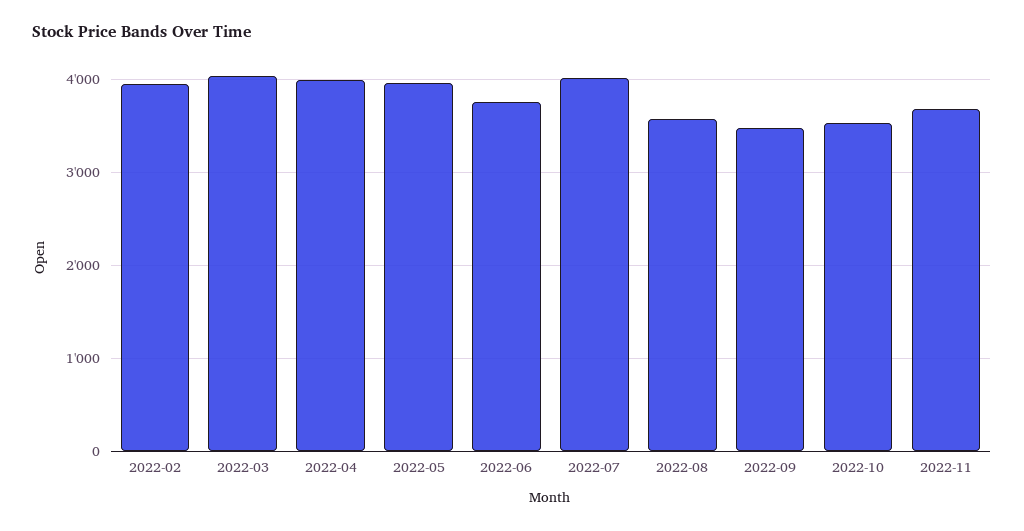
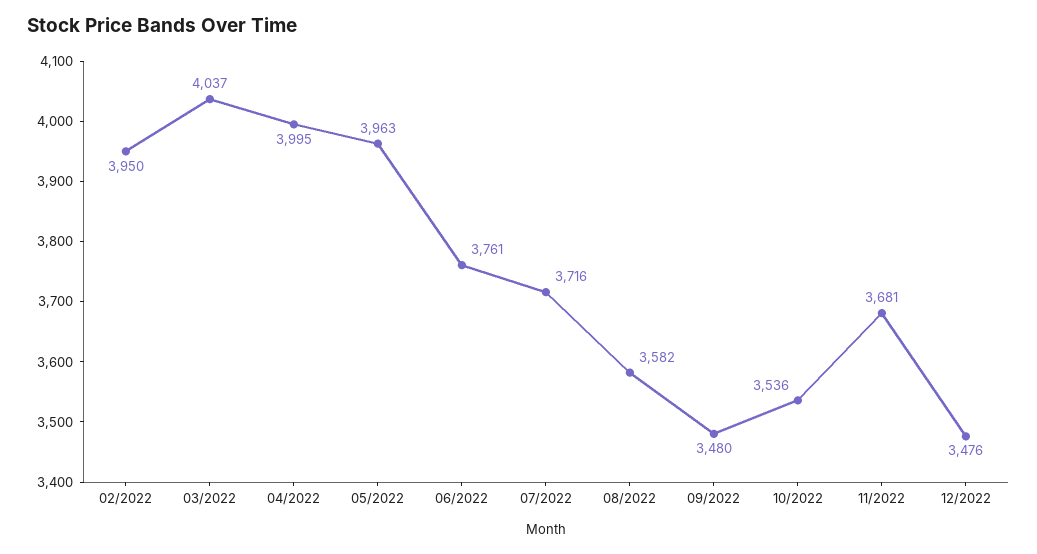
2022-07: 4000 -> 3716
12/2022: none -> 3476

